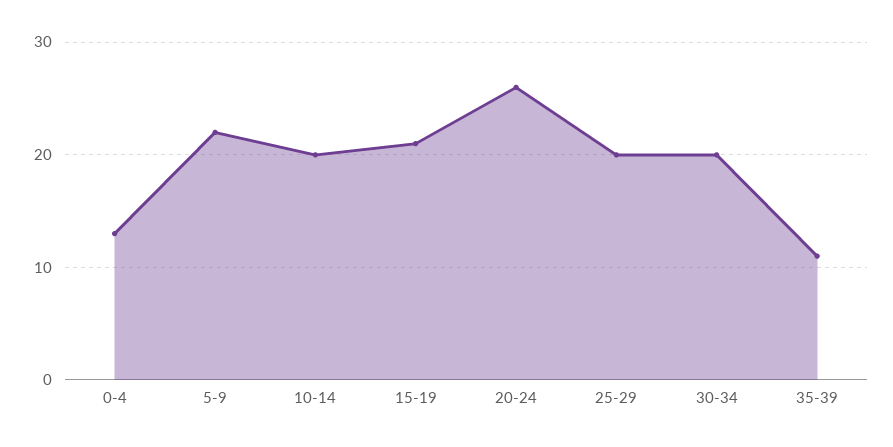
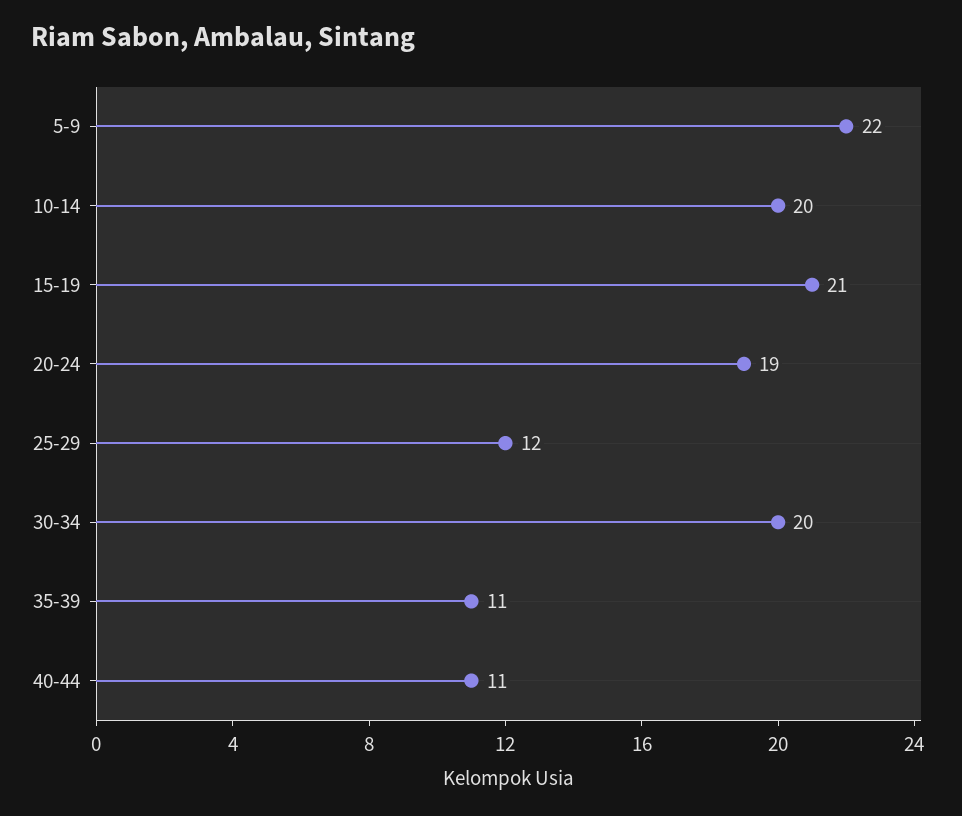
0-4: 13 -> none
20-24: 26 -> 19
25-29: 20 -> 12
40-44: none -> 11

